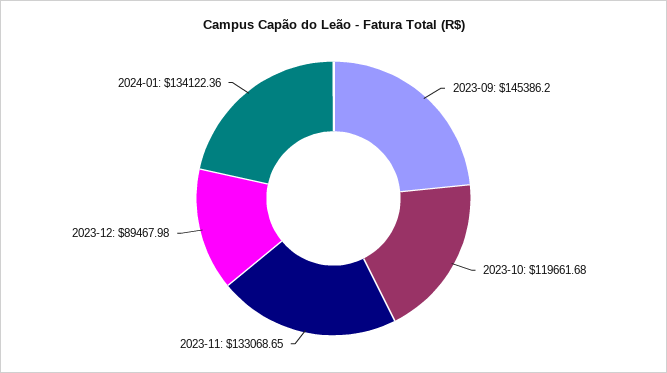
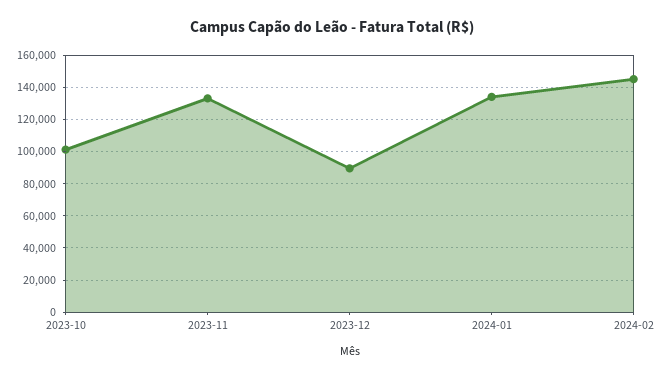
2023-09: 145386.2 -> none
2023-10: 119661.68 -> 100000
2024-02: none -> 145000

